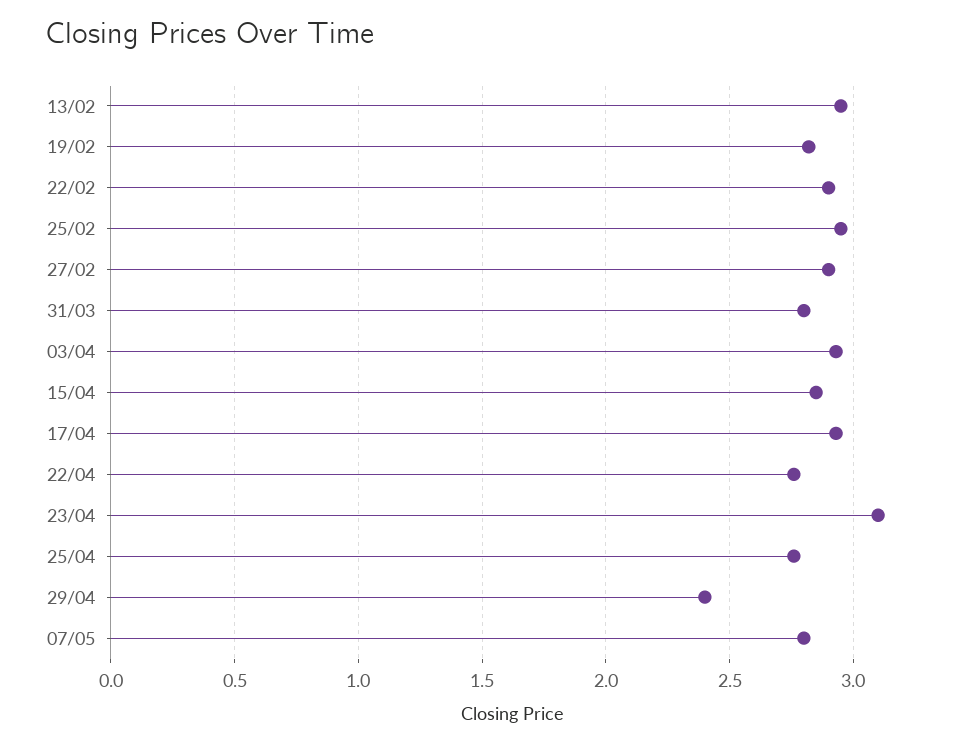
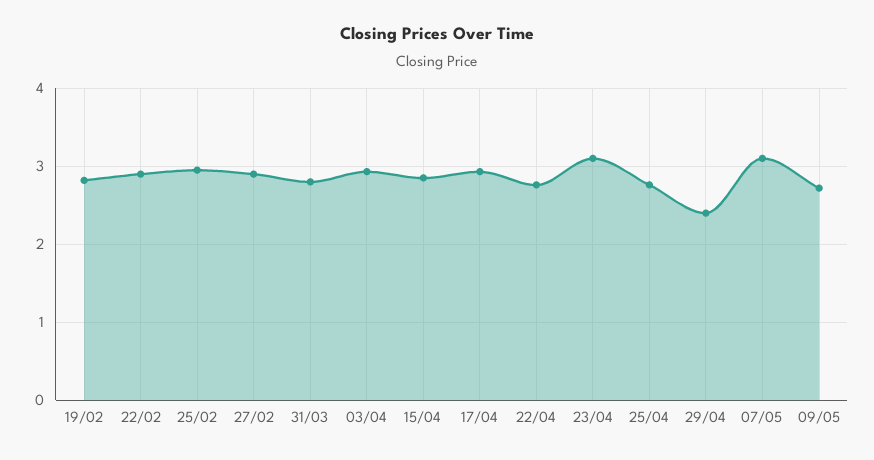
13/02: 2.95 -> none
07/05: 2.8 -> 3.1
09/05: none -> 2.7

